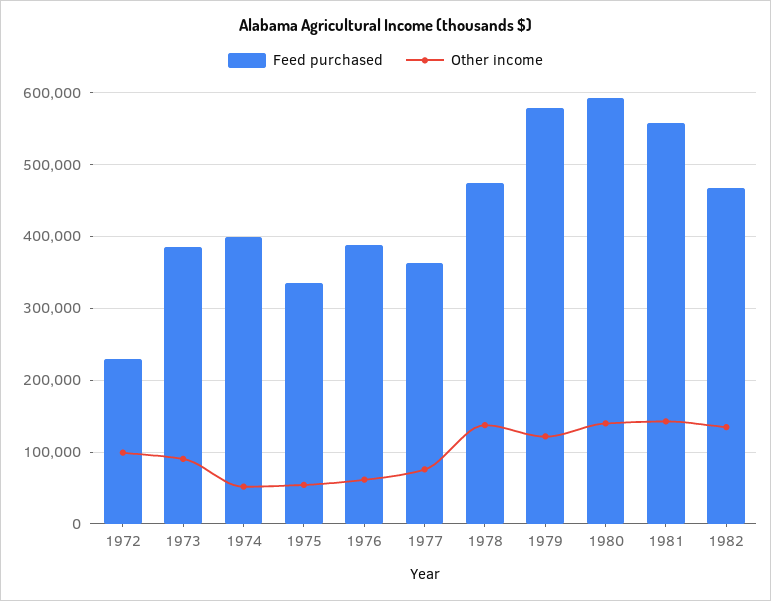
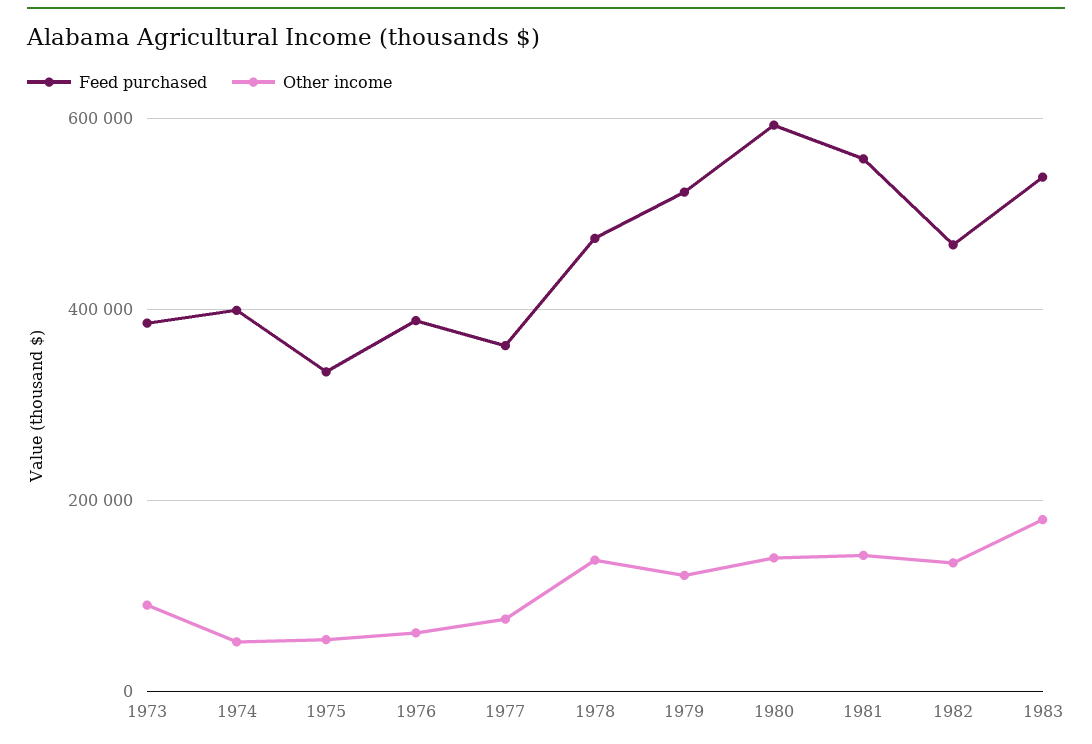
Feed purchased, 1972: 230000 -> none
Other income, 1972: 100000 -> none
Feed purchased, 1979: 580000 -> 520000
Feed purchased, 1983: none -> 540000
Other income, 1983: none -> 180000

